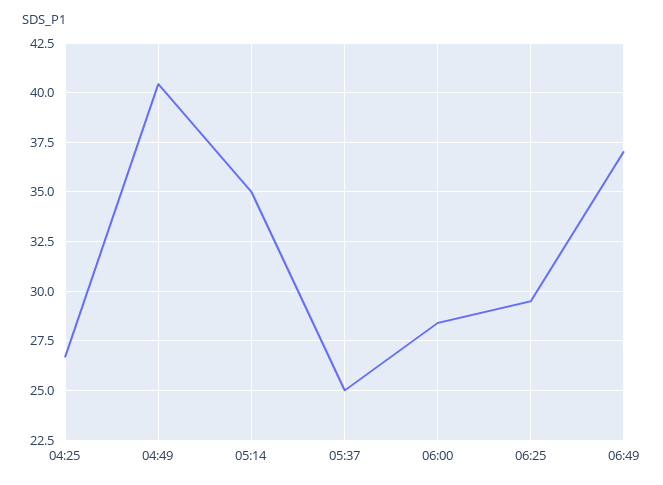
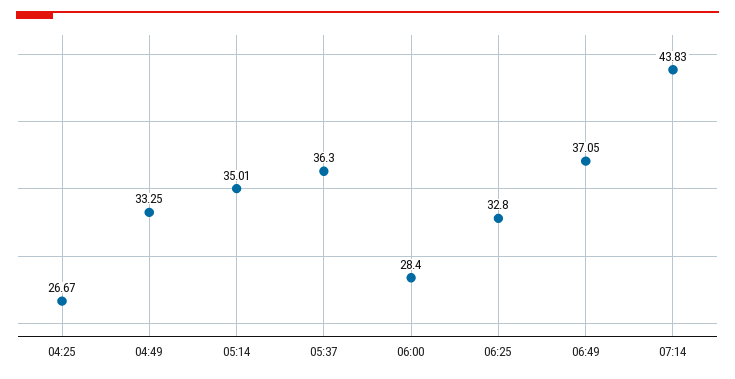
04:49: 40.5 -> 33.25
05:37: 25 -> 36.3
06:25: 29.5 -> 32.8
07:14: none -> 43.83

